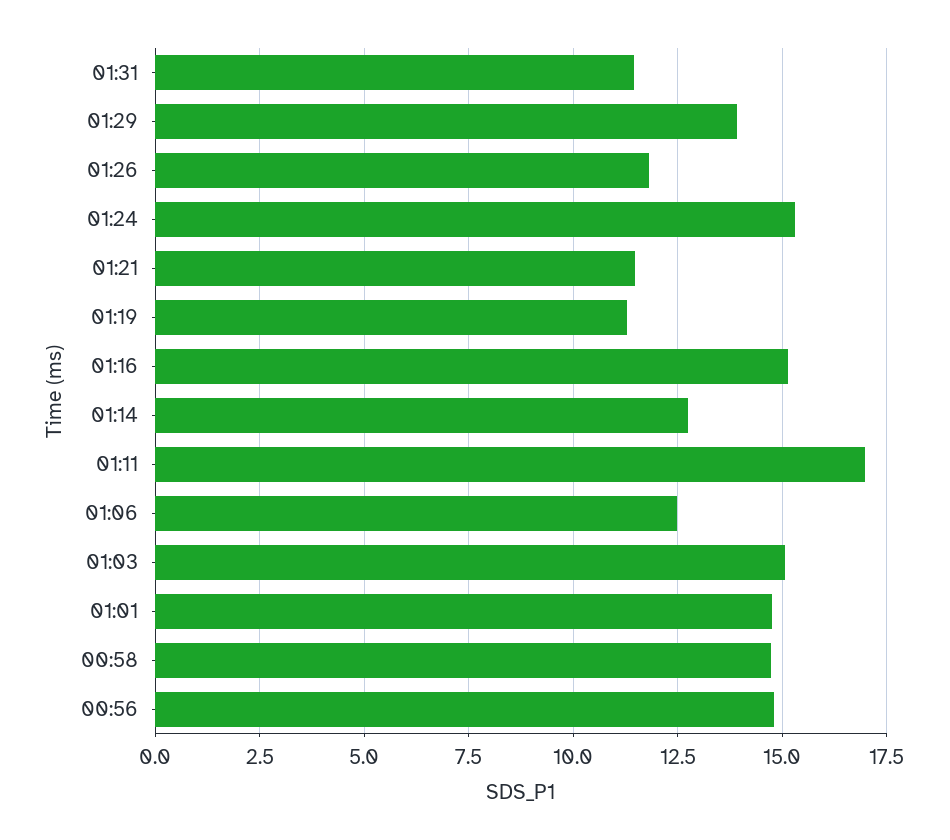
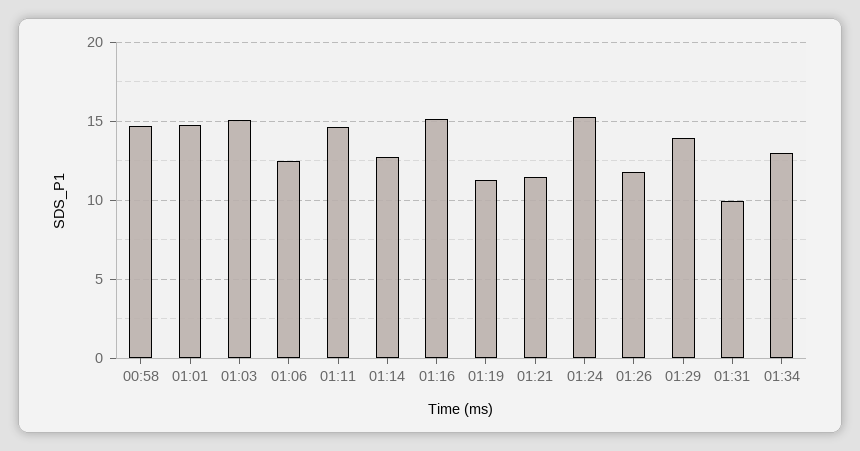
01:31: 11.5 -> 10
01:11: 17 -> 14.5
00:56: 14.75 -> none
01:34: none -> 13

